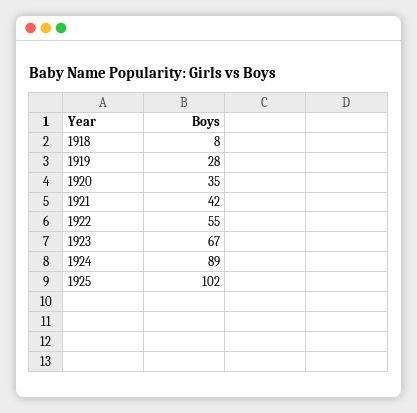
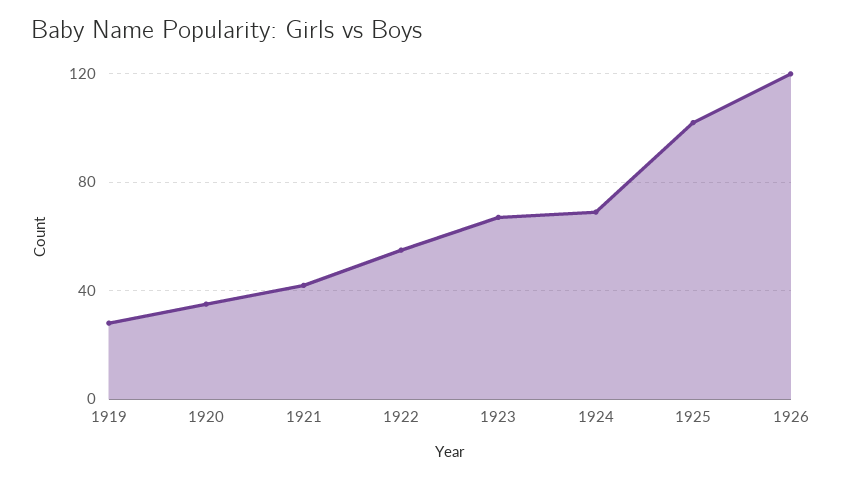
1918: 8 -> none
1924: 89 -> 70
1926: none -> 120

